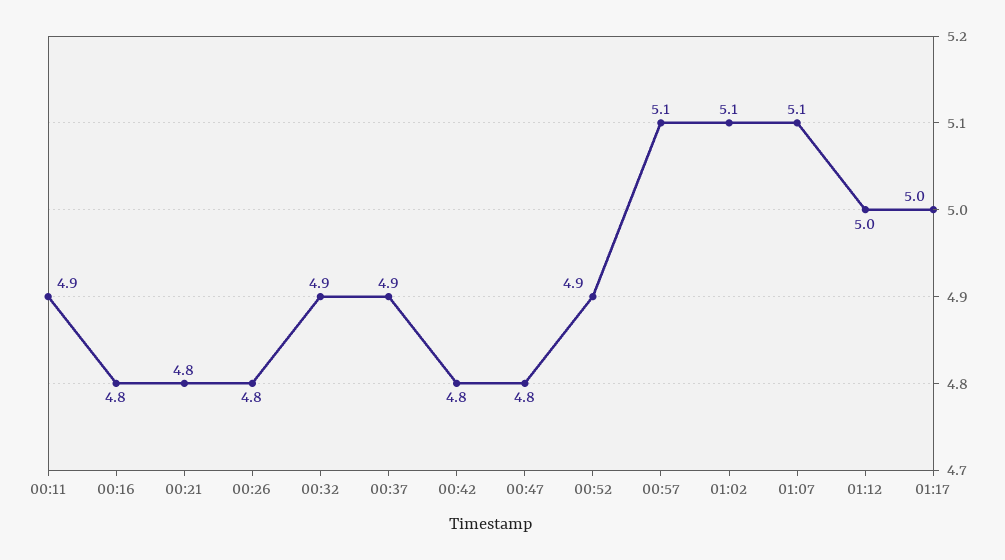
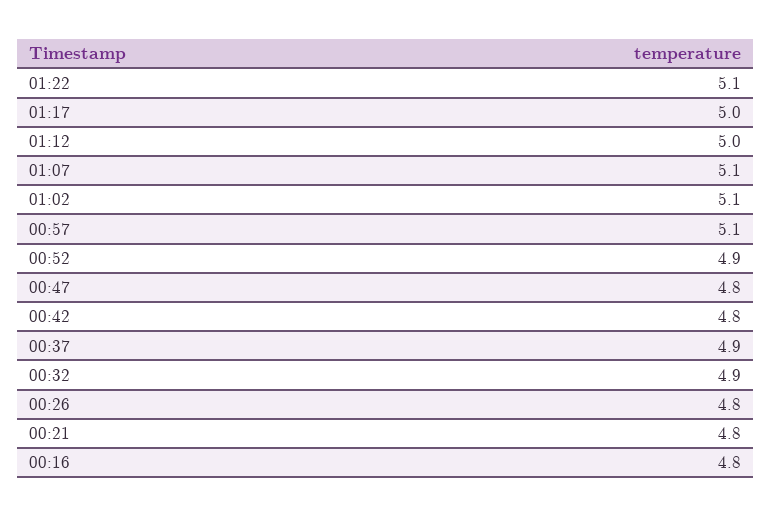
00:11: 4.9 -> none
01:22: none -> 5.1

